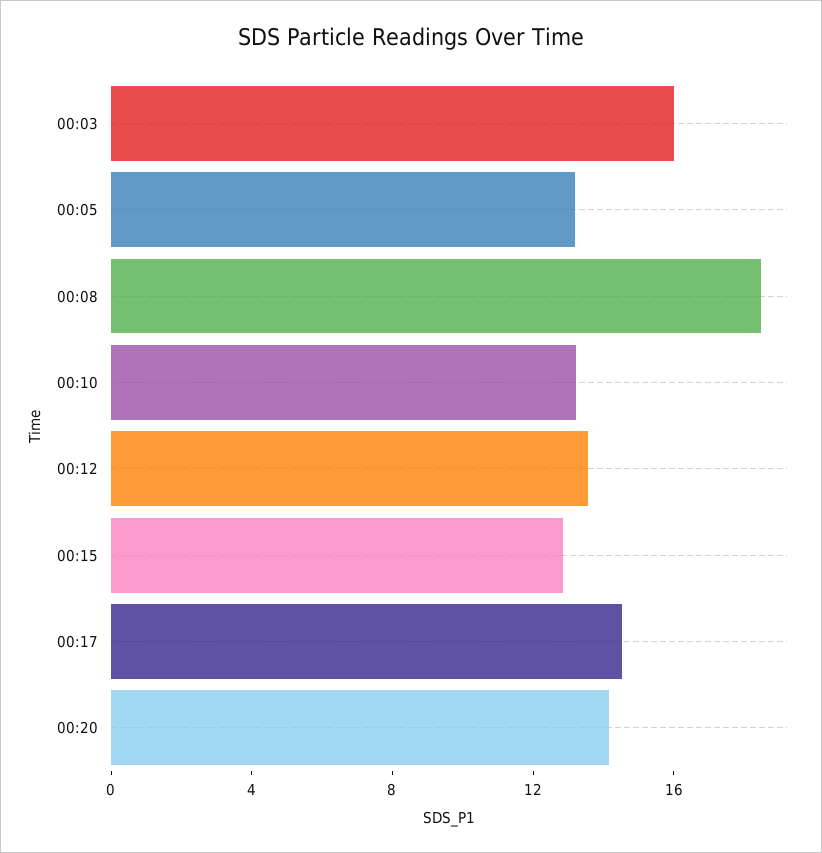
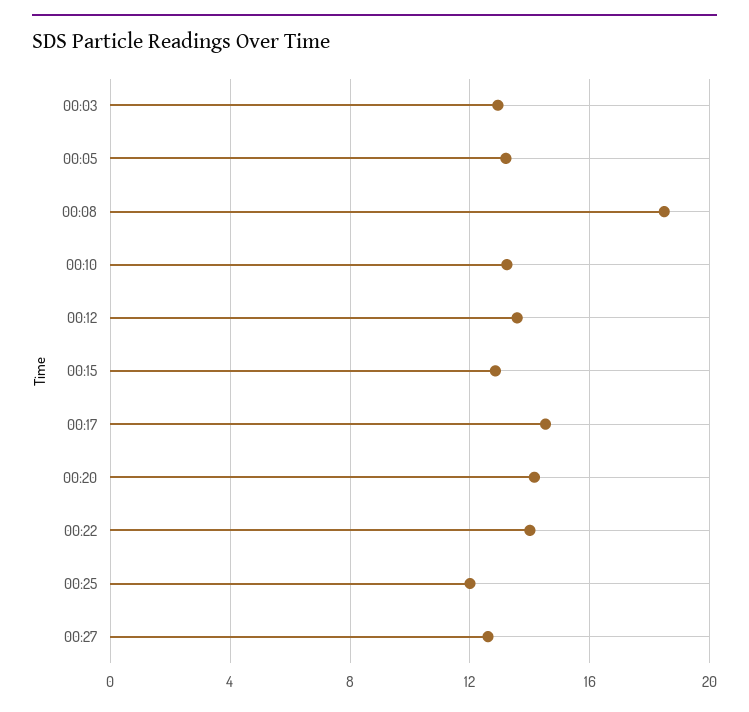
00:03: 16 -> 13
00:22: none -> 14
00:25: none -> 12
00:27: none -> 12.5

